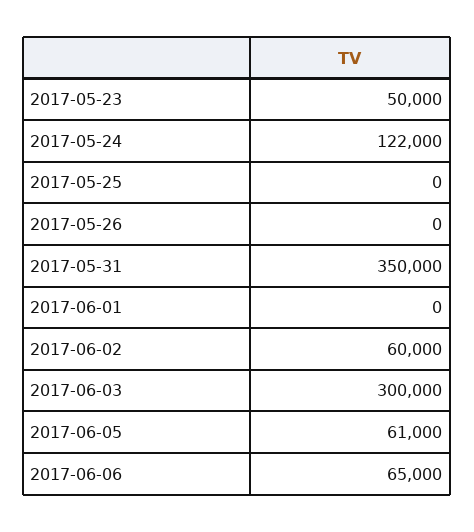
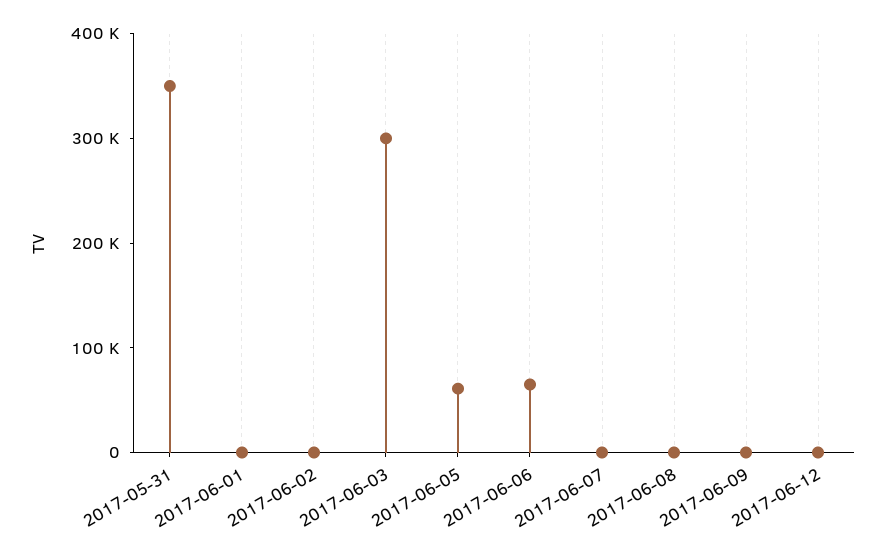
2017-05-23: 50000 -> none
2017-05-24: 122000 -> none
2017-05-25: 0 -> none
2017-05-26: 0 -> none
2017-06-02: 60000 -> 0
2017-06-07: none -> 0
2017-06-08: none -> 0
2017-06-09: none -> 0
2017-06-12: none -> 0

